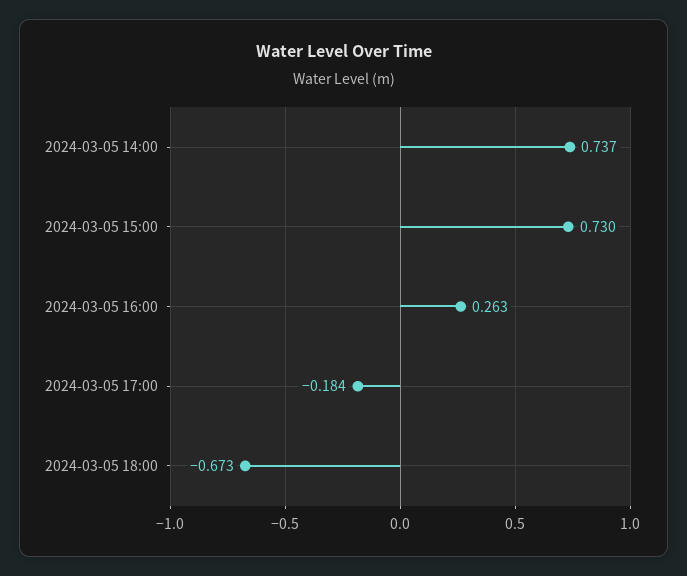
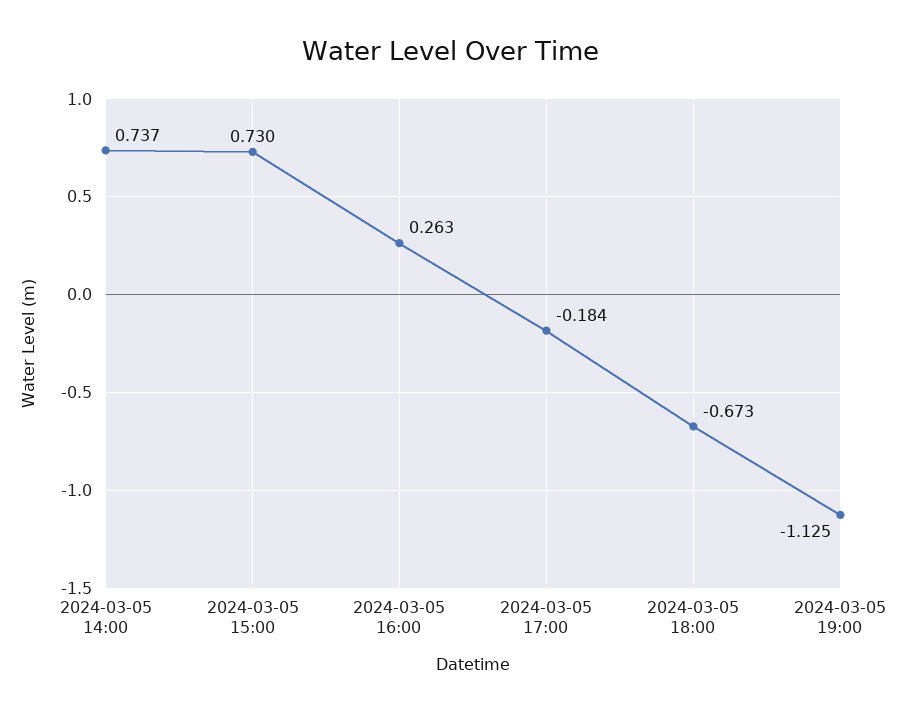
2024-03-05 19:00: none -> -1.125

